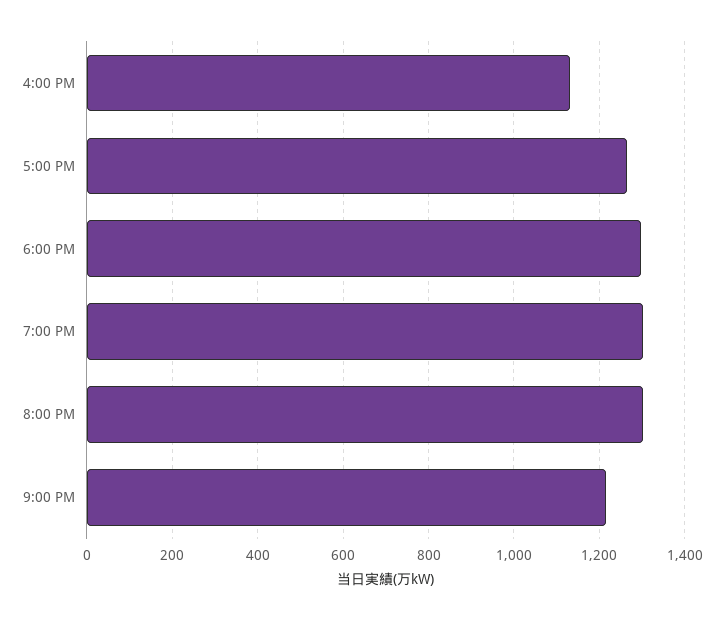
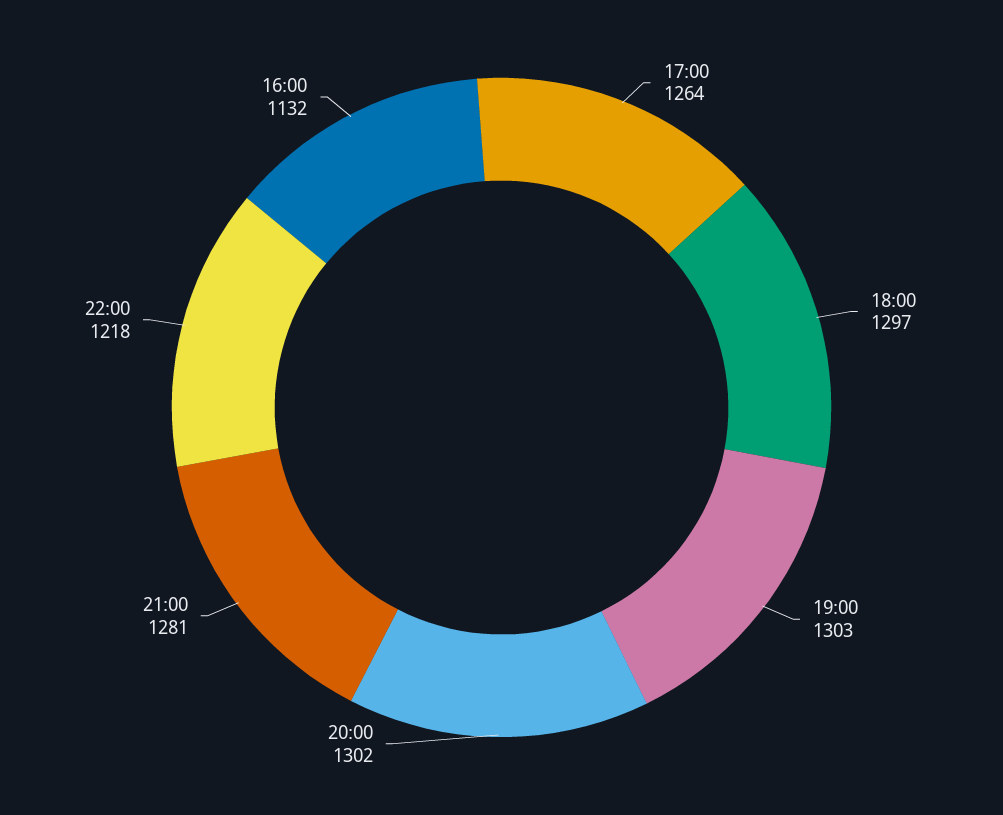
9:00 PM: 1220 -> 1281
22:00: none -> 1218

